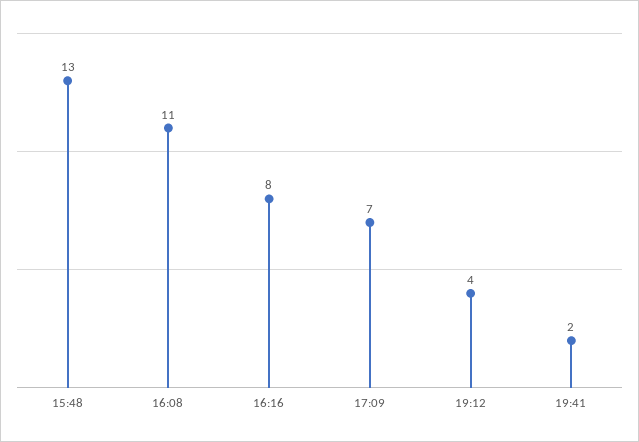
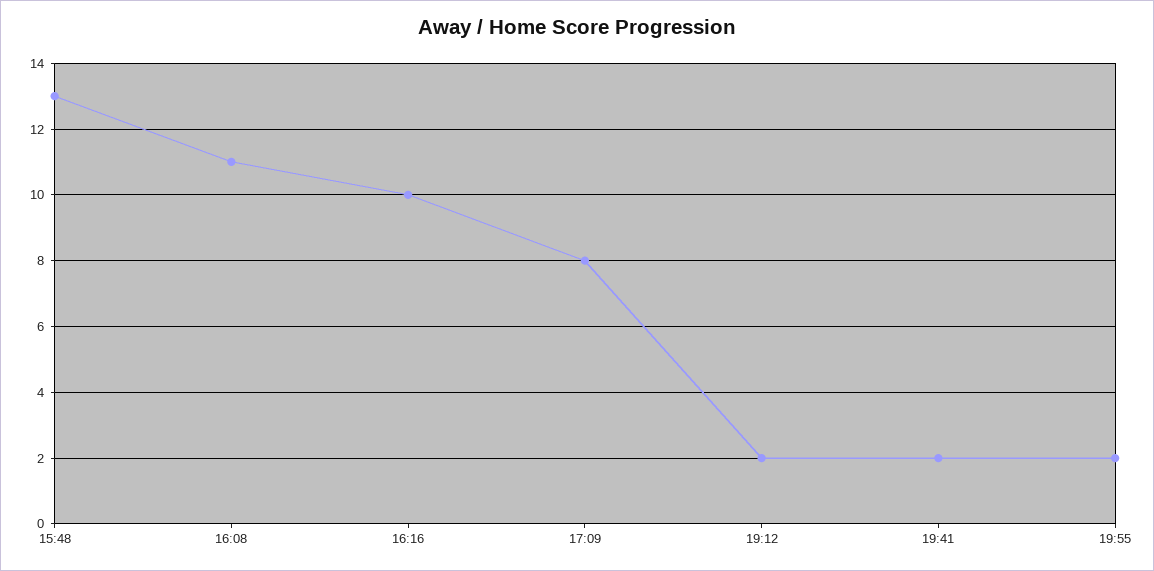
16:16: 8 -> 10
17:09: 7 -> 8
19:12: 4 -> 2
19:55: none -> 2

